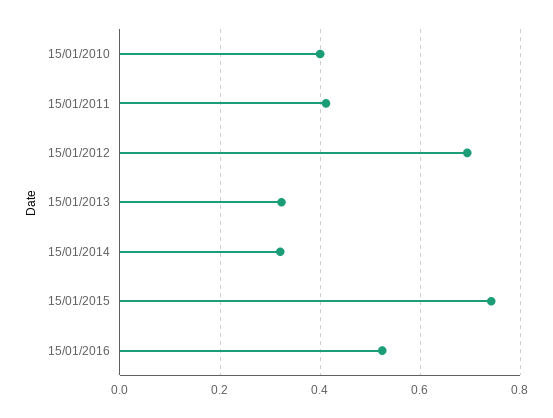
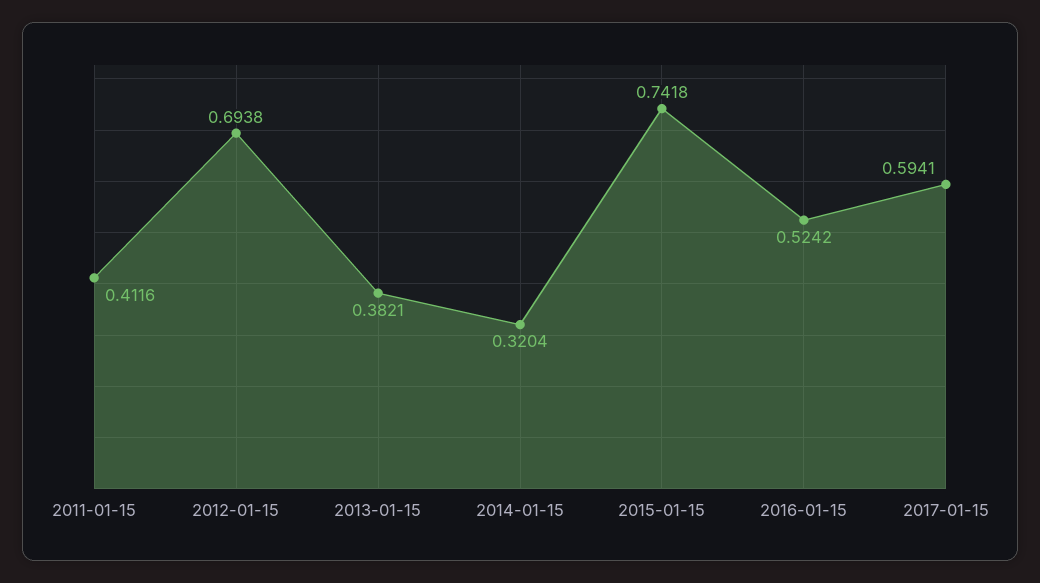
15/01/2010: 0.4 -> none
15/01/2013: 0.32 -> 0.3821
2017-01-15: none -> 0.5941

